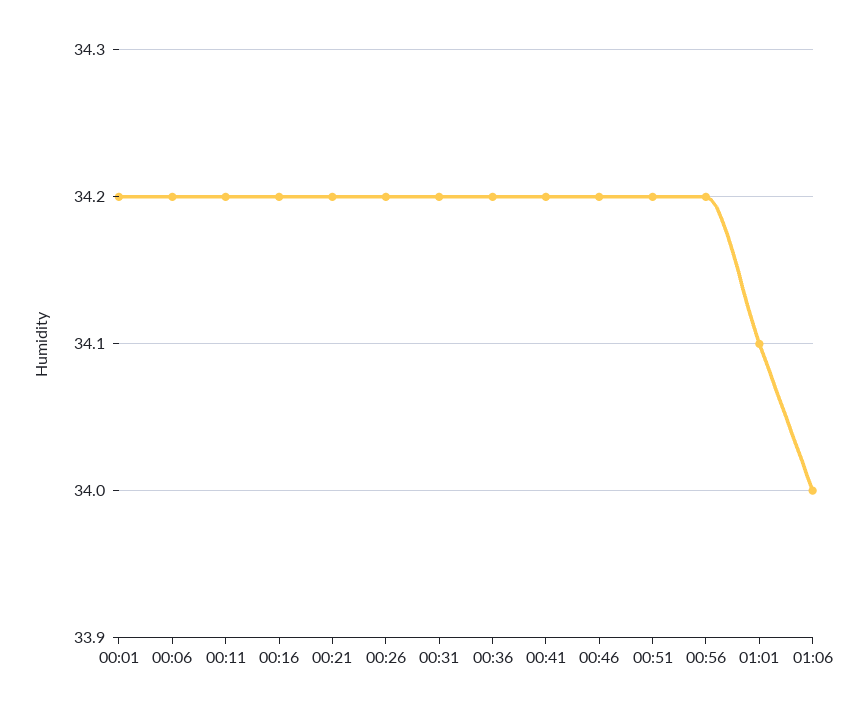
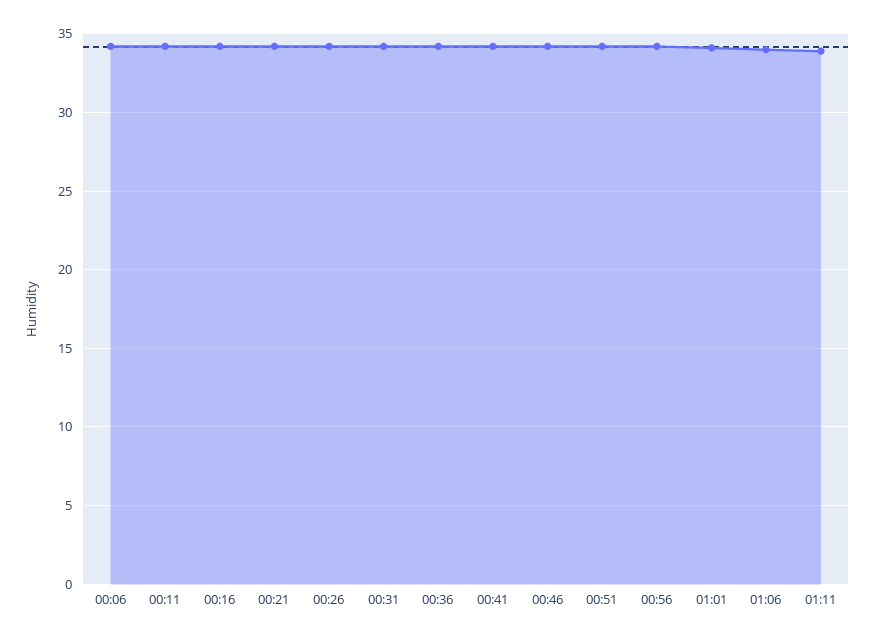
00:01: 34.2 -> none
01:11: none -> 34

